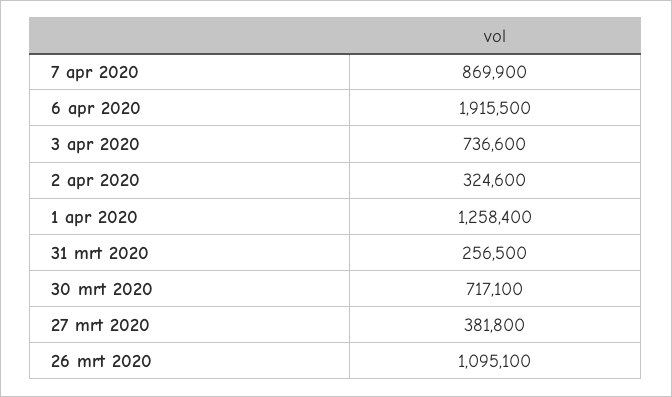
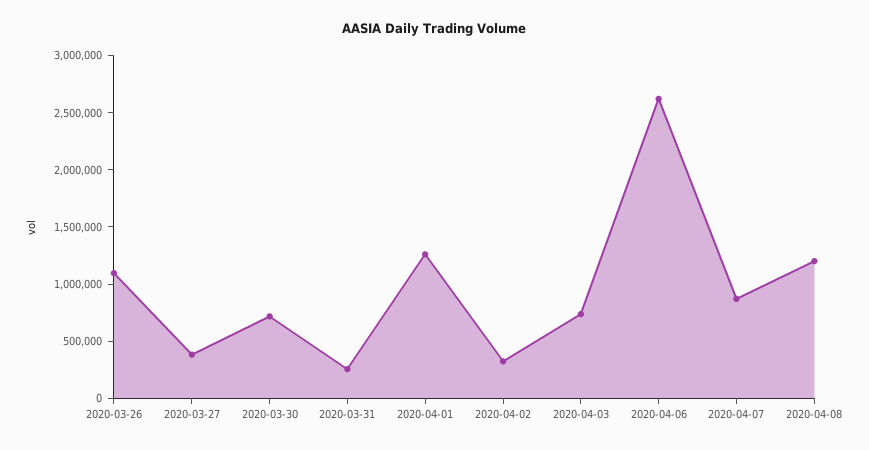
6 apr 2020: 1915500 -> 2600000
2020-04-08: none -> 1200000

